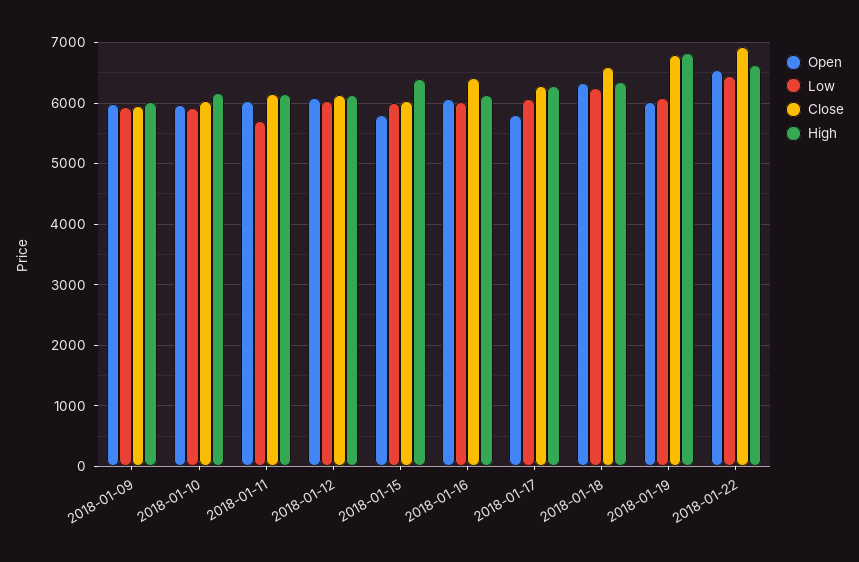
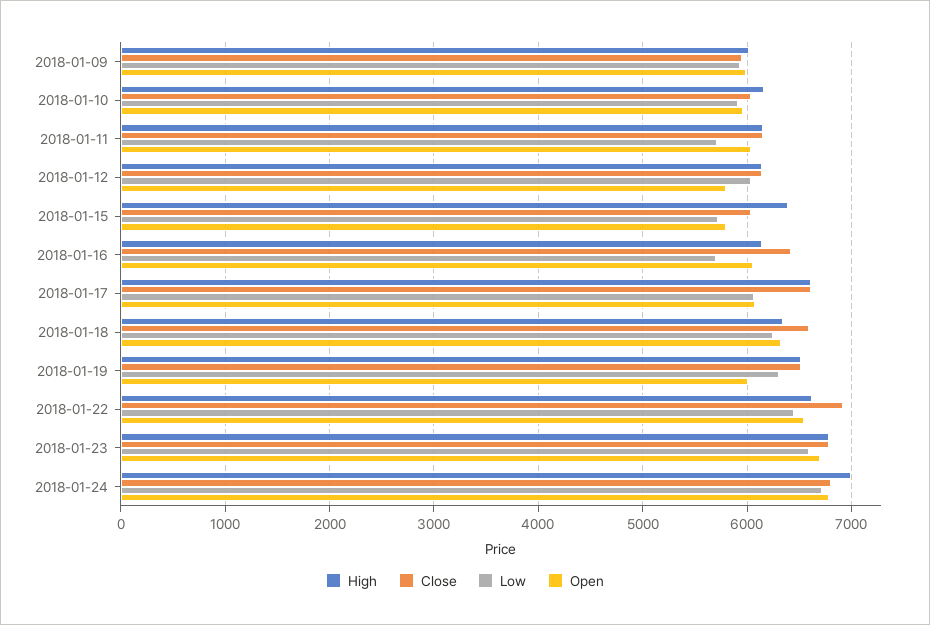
Open, 2018-01-12: 6100 -> 5800
Low, 2018-01-15: 6000 -> 5700
Low, 2018-01-16: 6000 -> 5700
Open, 2018-01-17: 5800 -> 6100
Close, 2018-01-17: 6300 -> 6600
High, 2018-01-17: 6300 -> 6600
Low, 2018-01-19: 6100 -> 6300
Close, 2018-01-19: 6800 -> 6500
High, 2018-01-19: 6800 -> 6500
High, 2018-01-23: none -> 6800
Close, 2018-01-23: none -> 6800
Low, 2018-01-23: none -> 6600
Open, 2018-01-23: none -> 6700
High, 2018-01-24: none -> 7000
Close, 2018-01-24: none -> 6800
Low, 2018-01-24: none -> 6700
Open, 2018-01-24: none -> 6800

